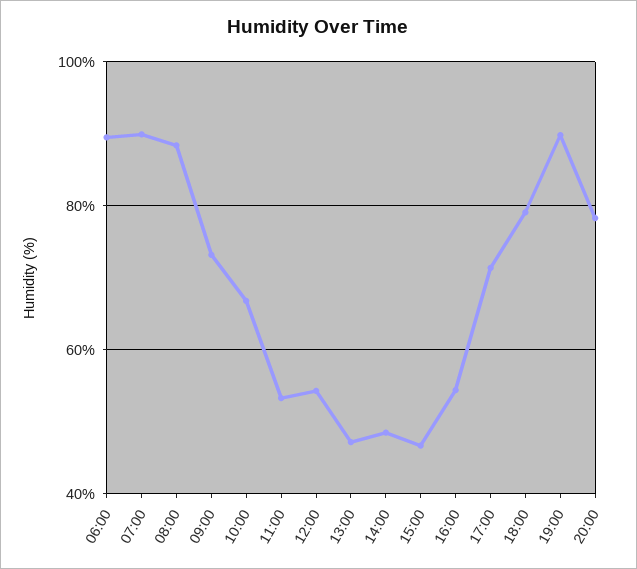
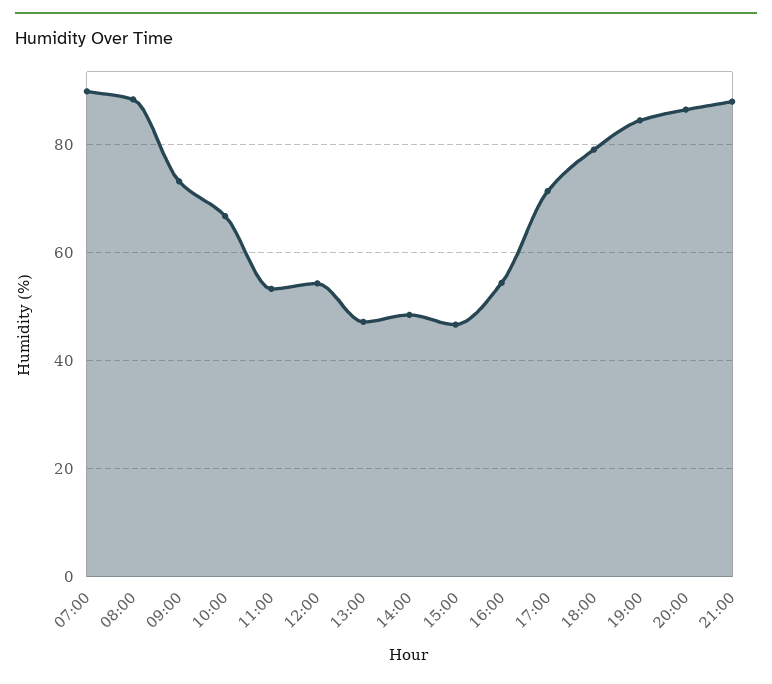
06:00: 90 -> none
19:00: 90 -> 84
20:00: 78 -> 86
21:00: none -> 88

